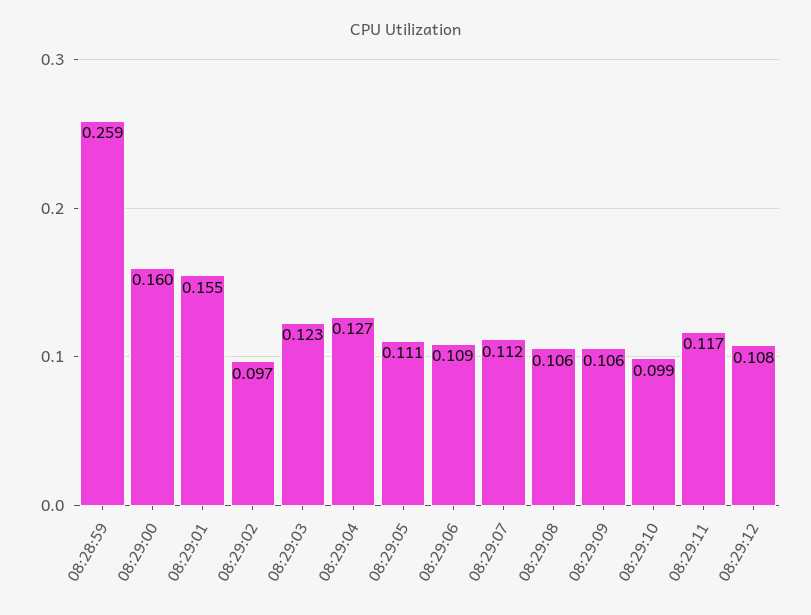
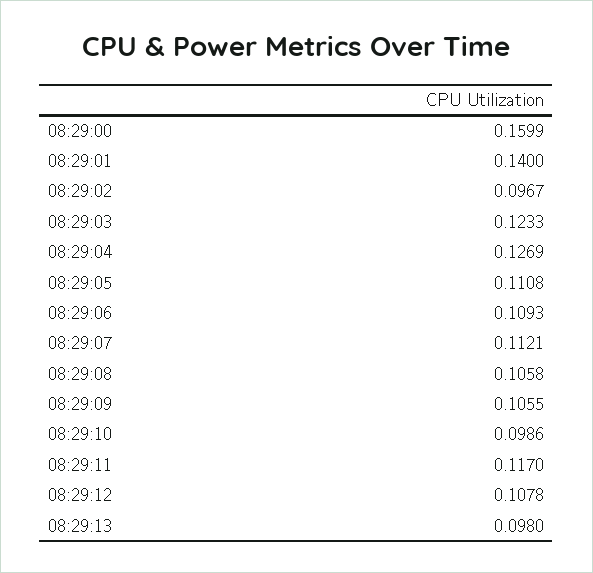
08:28:59: 0.259 -> none
08:29:01: 0.155 -> 0.14
08:29:13: none -> 0.098

